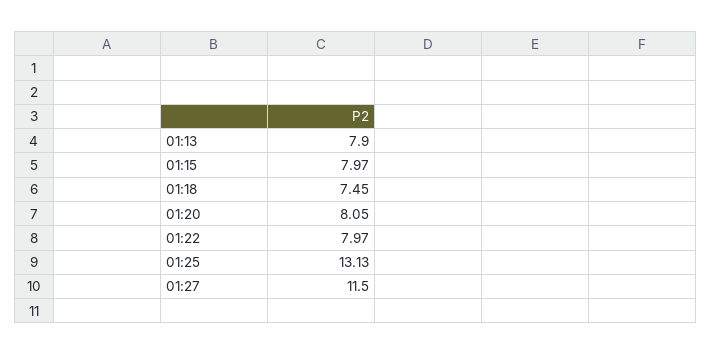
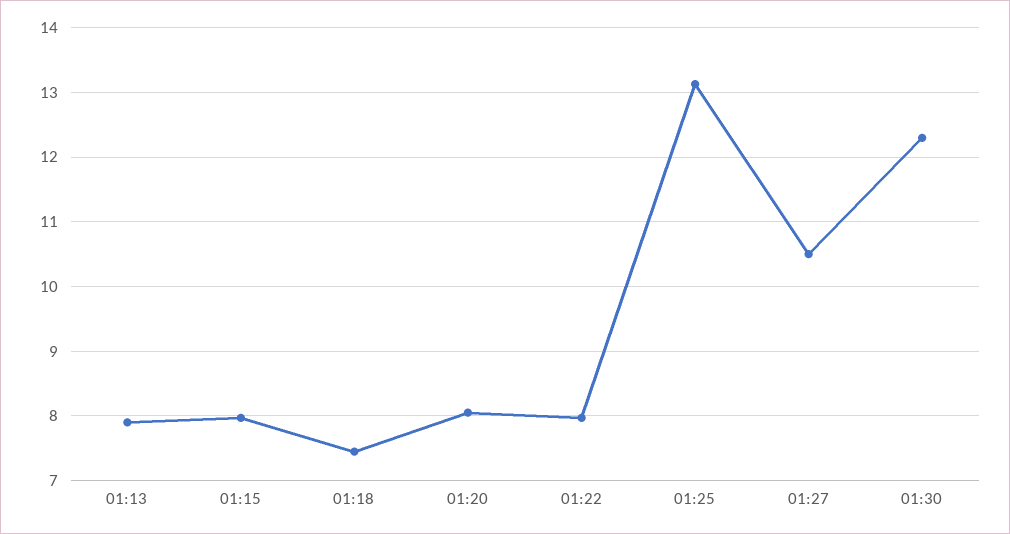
01:27: 11.5 -> 10.5
01:30: none -> 12.3

